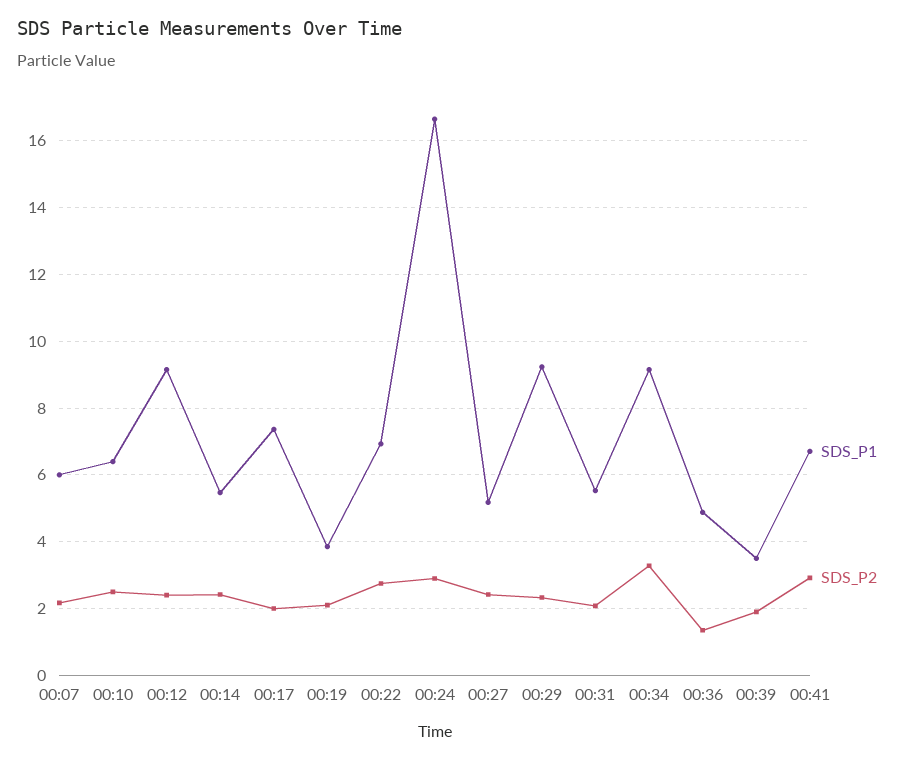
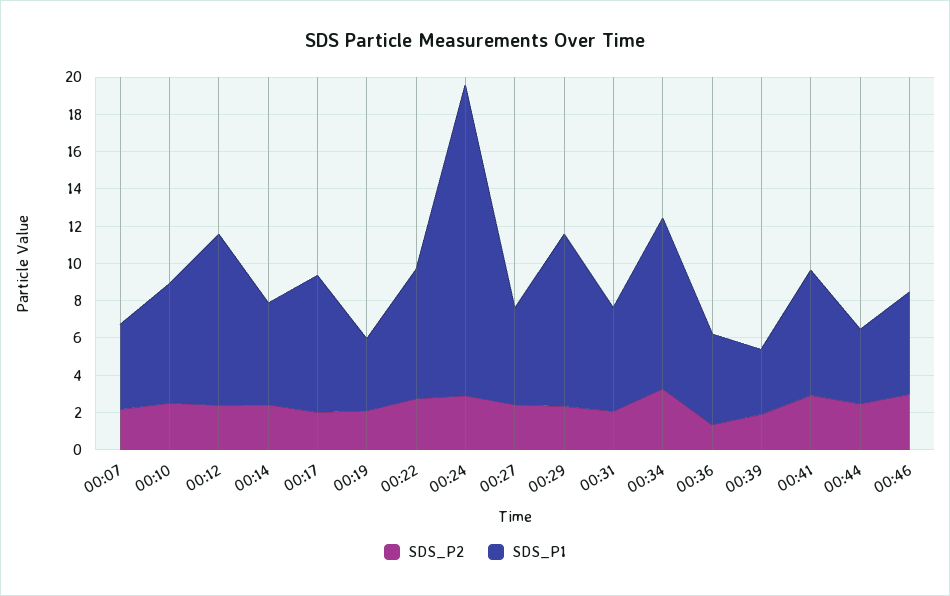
SDS_P1, 00:07: 6 -> 4.5
SDS_P2, 00:44: none -> 2.5
SDS_P1, 00:44: none -> 4
SDS_P2, 00:46: none -> 3
SDS_P1, 00:46: none -> 5.5

